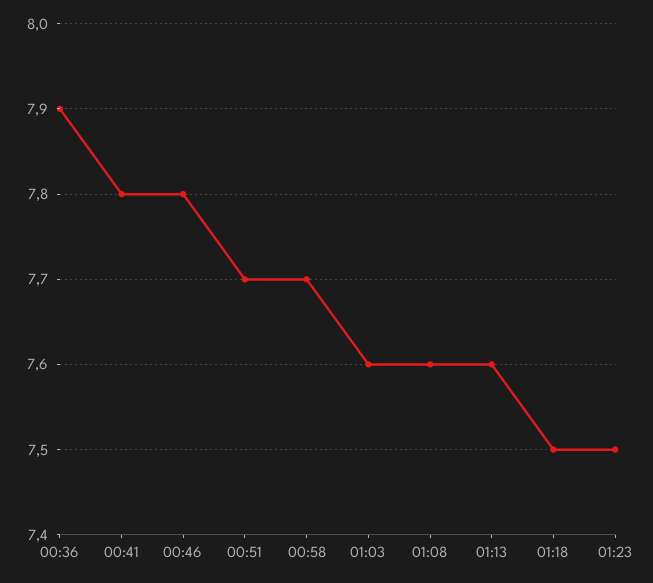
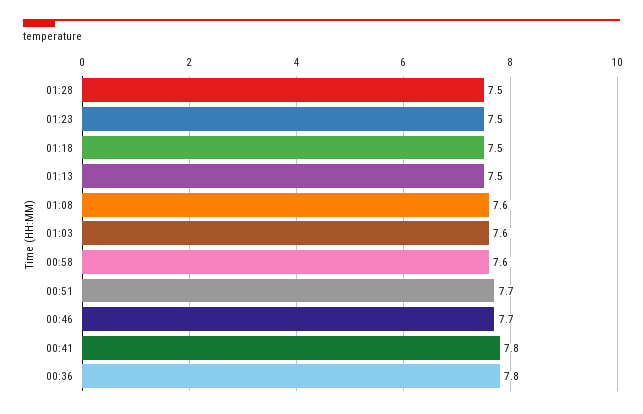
00:36: 7.9 -> 7.8
00:46: 7.8 -> 7.7
00:58: 7.7 -> 7.6
01:13: 7.6 -> 7.5
01:28: none -> 7.5

